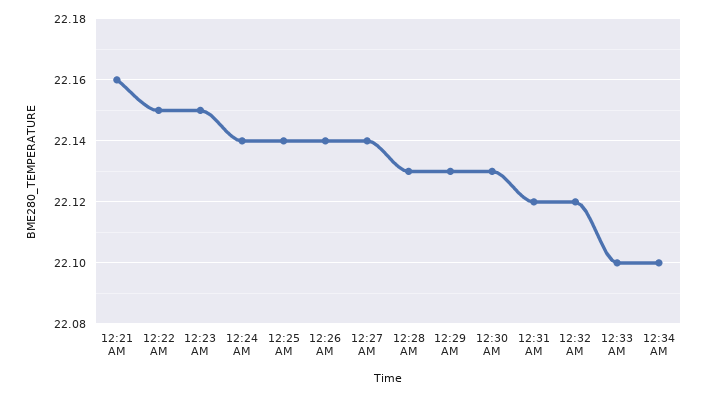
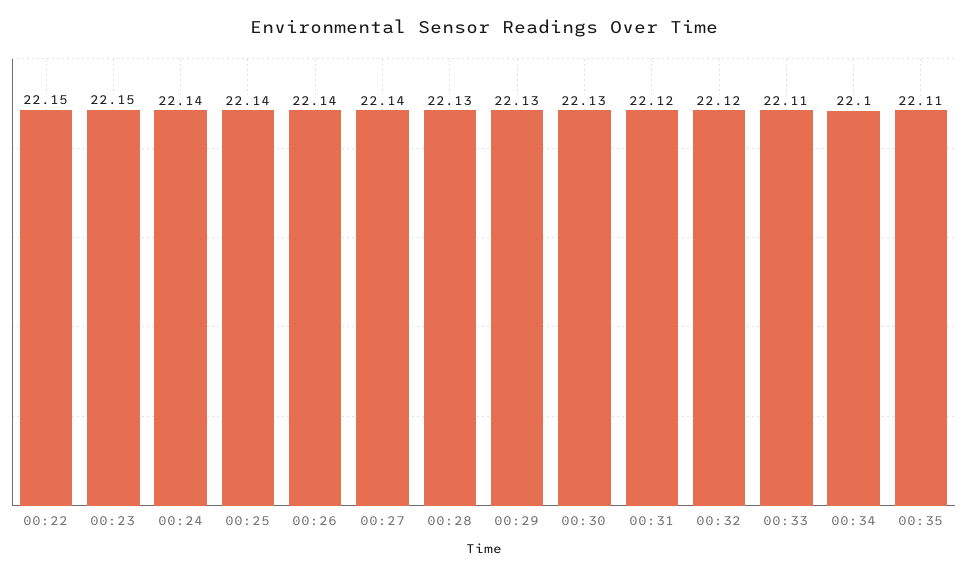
12:21 AM: 22.16 -> none
12:33 AM: 22.1 -> 22.11
00:35: none -> 22.11

